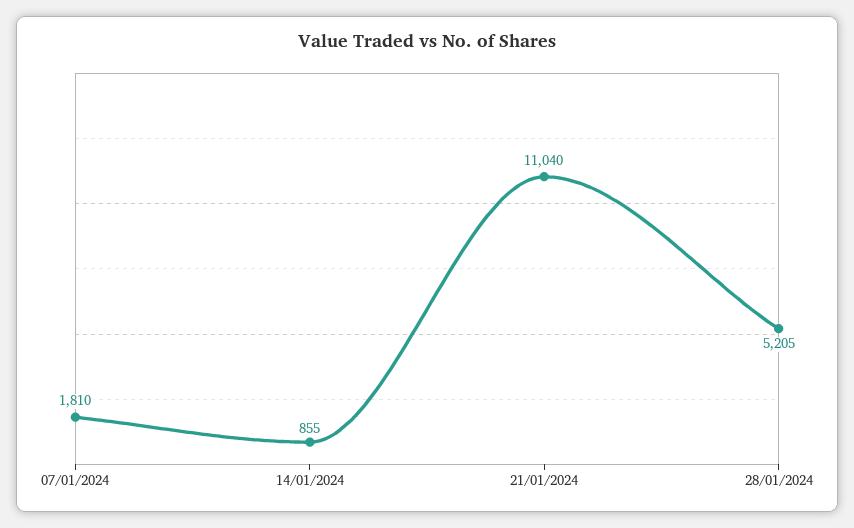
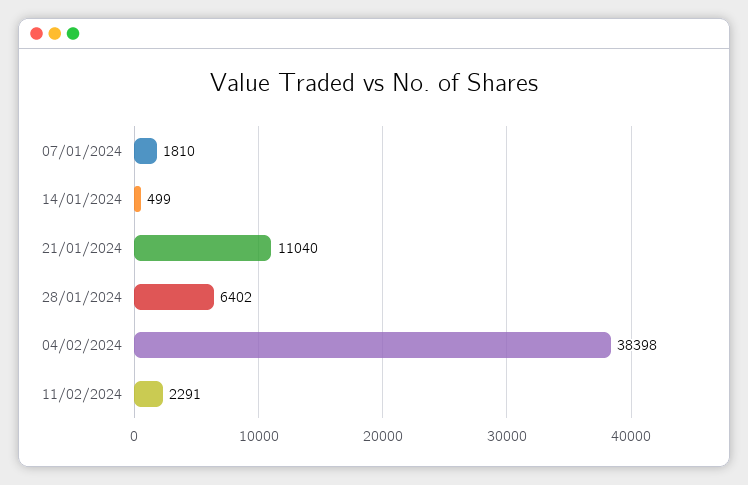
14/01/2024: 855 -> 499
28/01/2024: 5205 -> 6402
04/02/2024: none -> 38398
11/02/2024: none -> 2291

